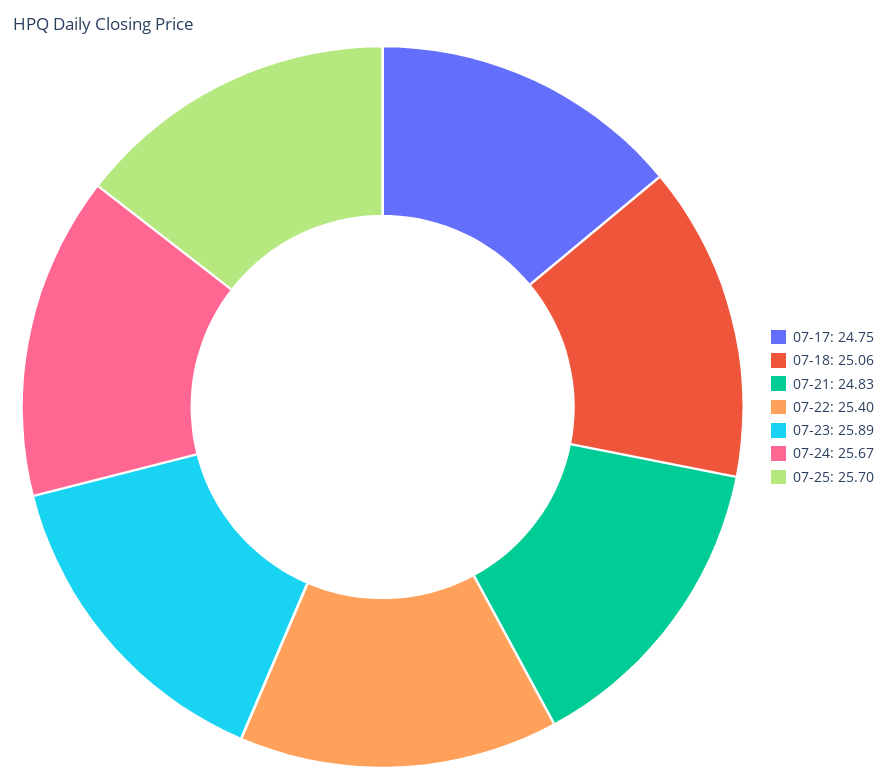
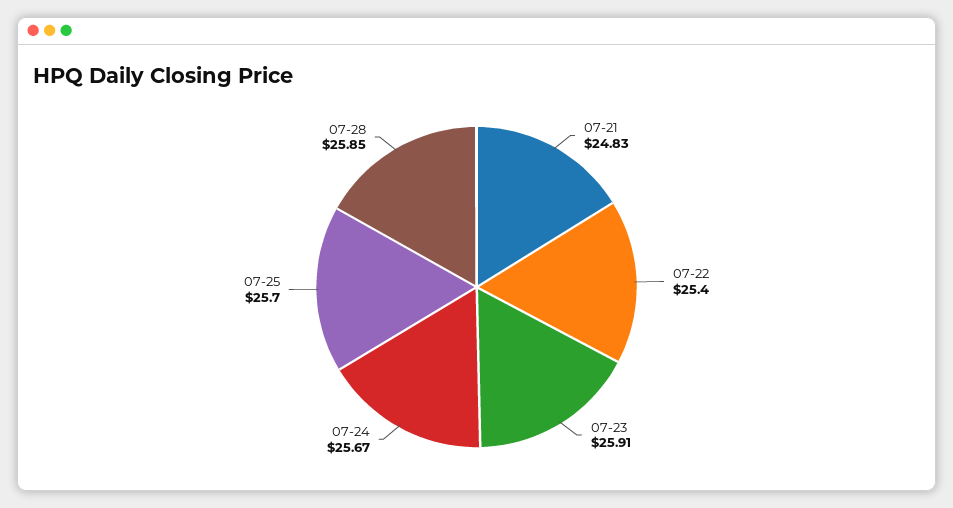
07-17: 24.75 -> none
07-18: 25.06 -> none
07-23: 25.89 -> 25.91
07-28: none -> 25.85

